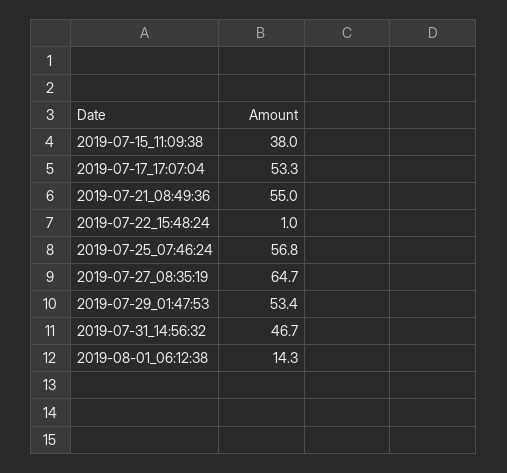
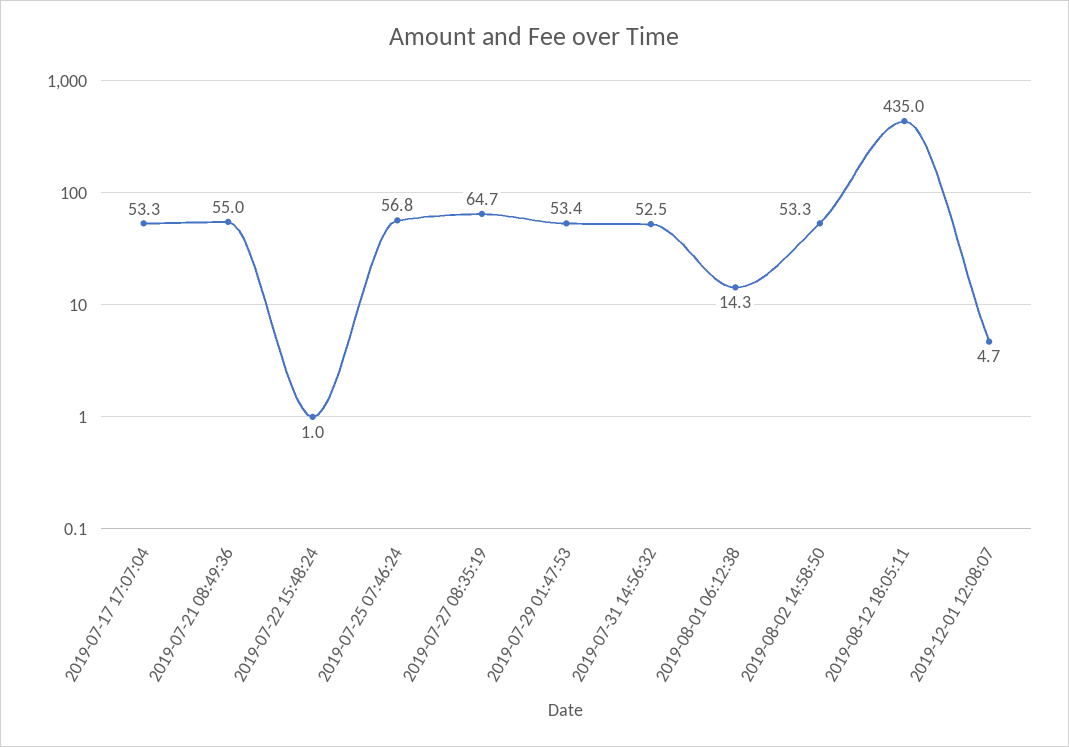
2019-07-15_11:09:38: 38 -> none
2019-07-31_14:56:32: 46.7 -> 52.5
2019-08-02 14:58:50: none -> 53.3
2019-08-12 18:05:11: none -> 435
2019-12-01 12:08:07: none -> 4.7

